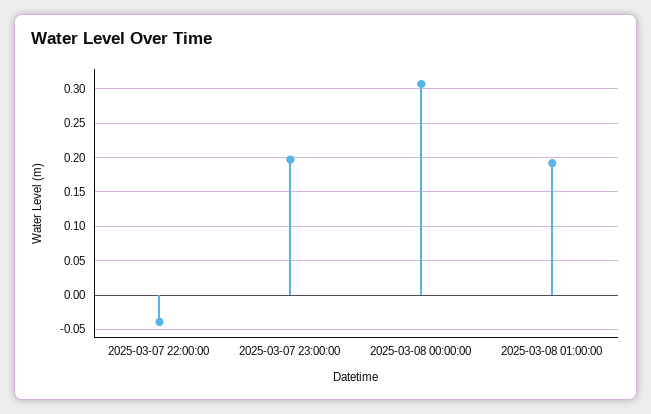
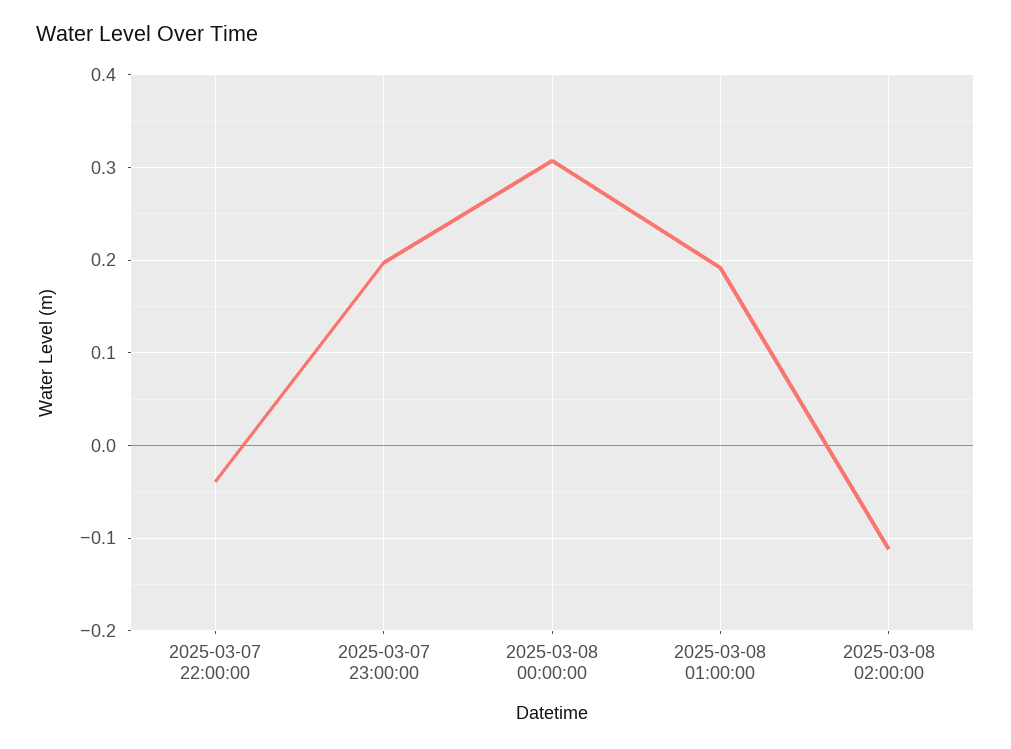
2025-03-08 02:00:00: none -> -0.11

